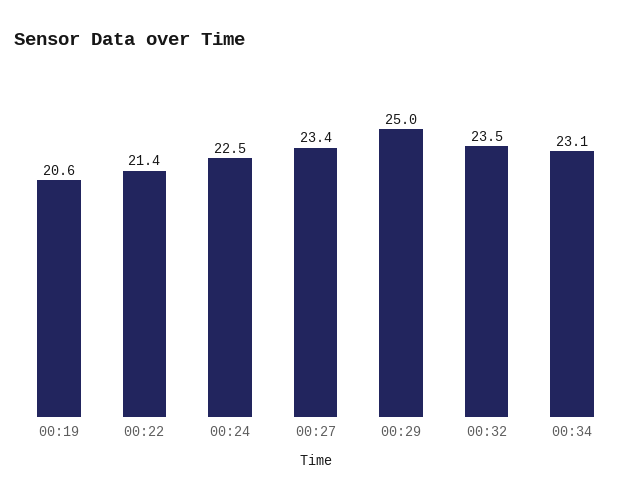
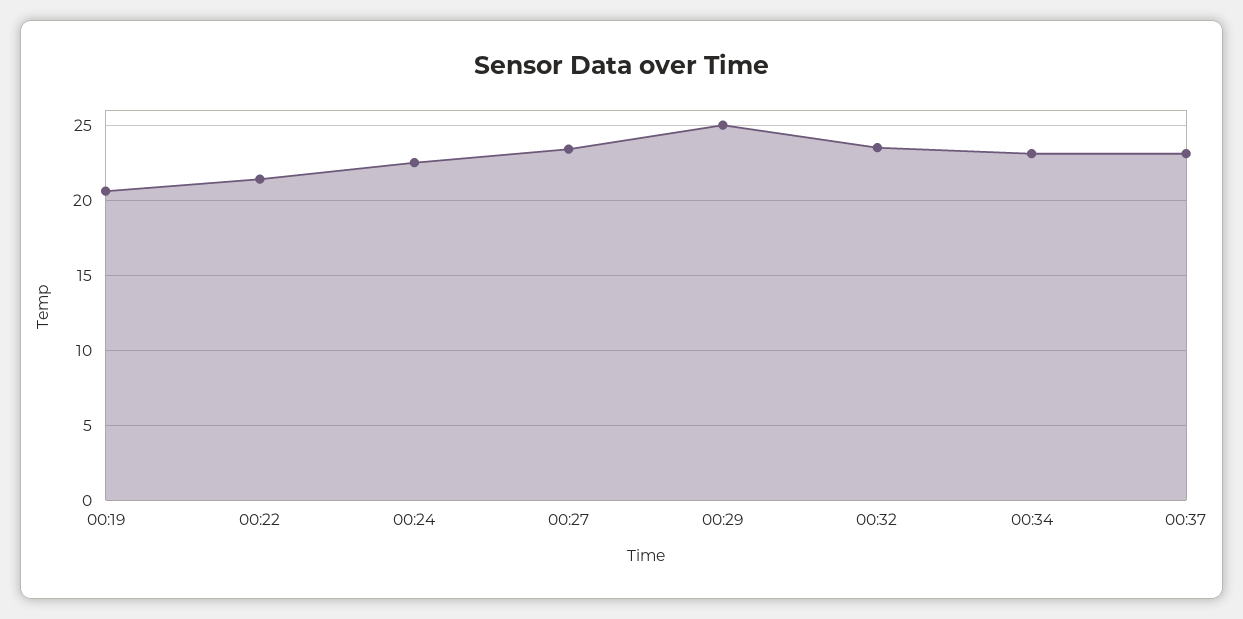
00:37: none -> 23

